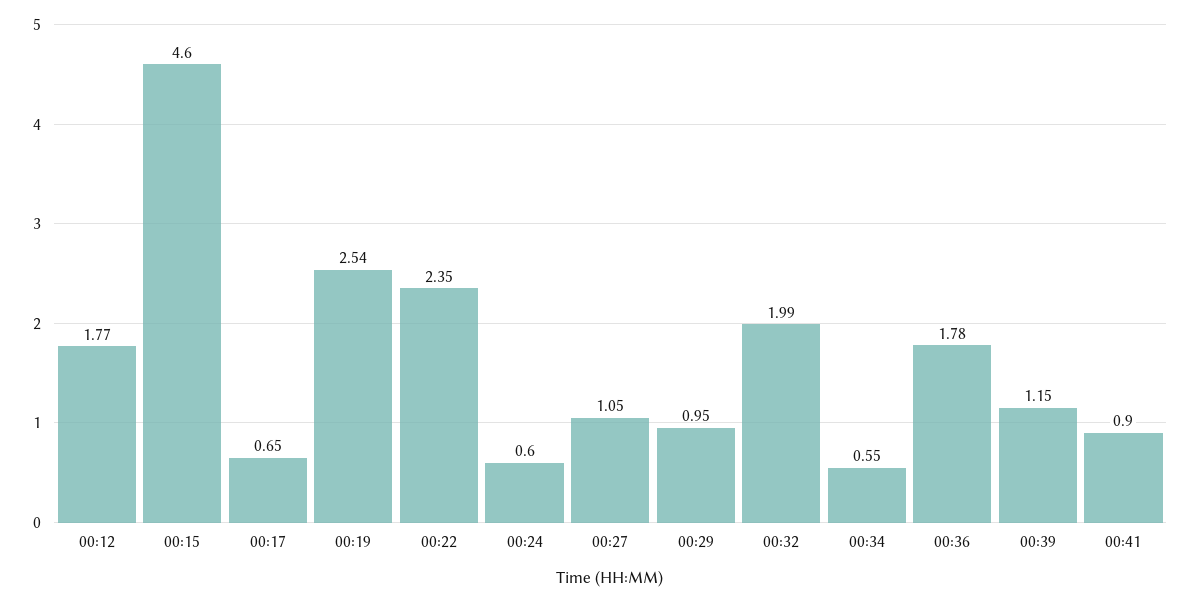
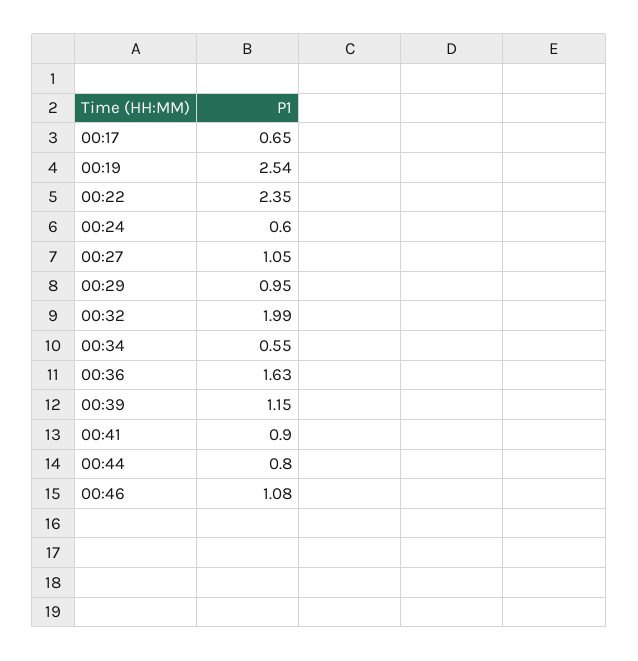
00:12: 1.77 -> none
00:15: 4.6 -> none
00:36: 1.78 -> 1.63
00:44: none -> 0.8
00:46: none -> 1.08

